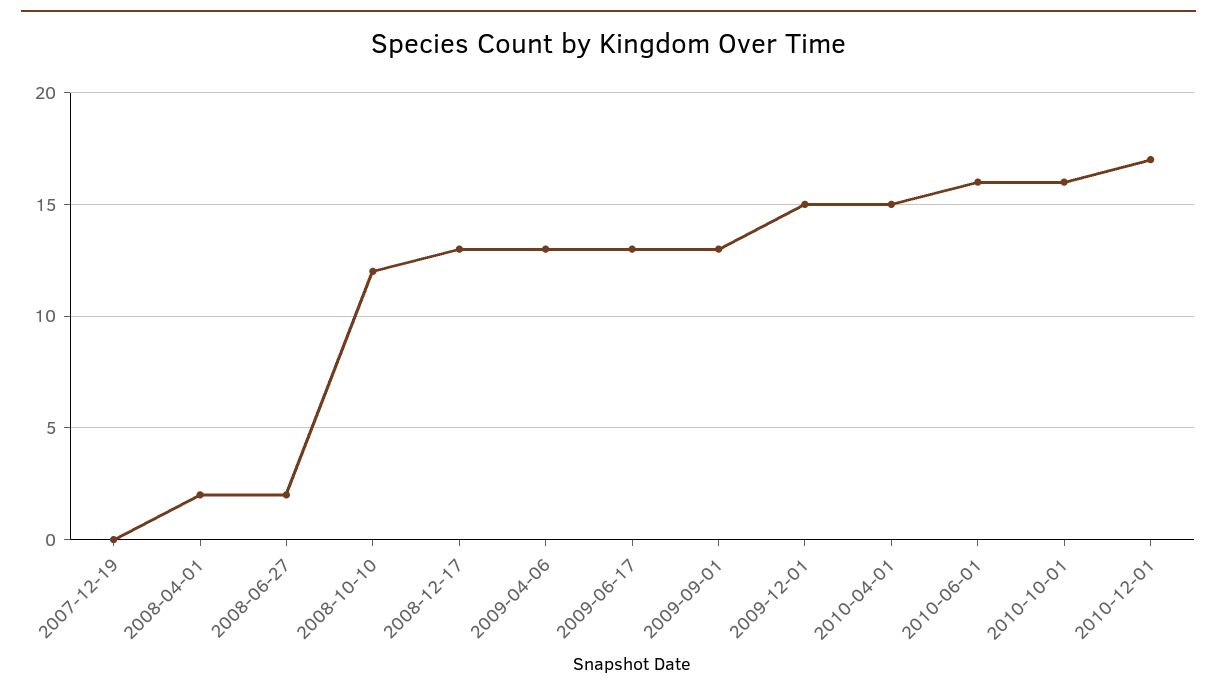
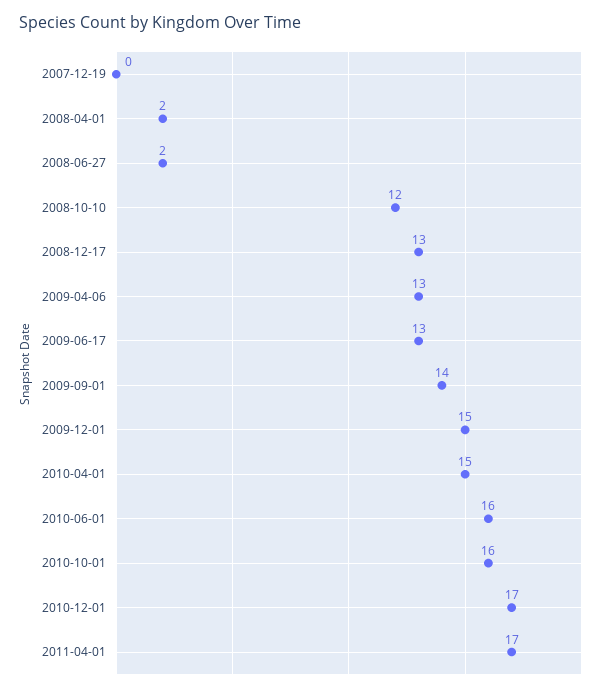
2009-09-01: 13 -> 14
2011-04-01: none -> 17

